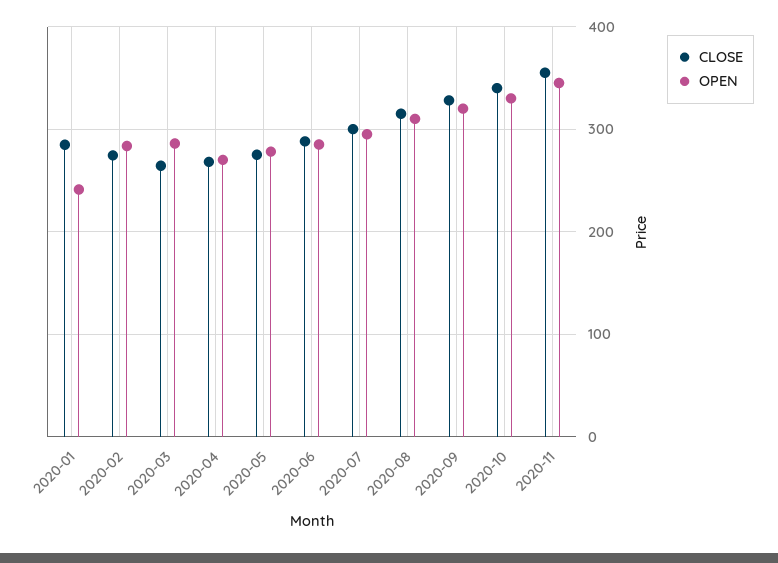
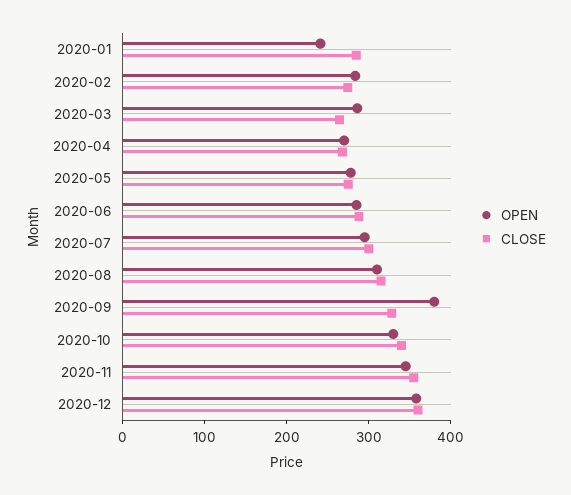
OPEN, 2020-09: 320 -> 380
OPEN, 2020-12: none -> 360
CLOSE, 2020-12: none -> 360

